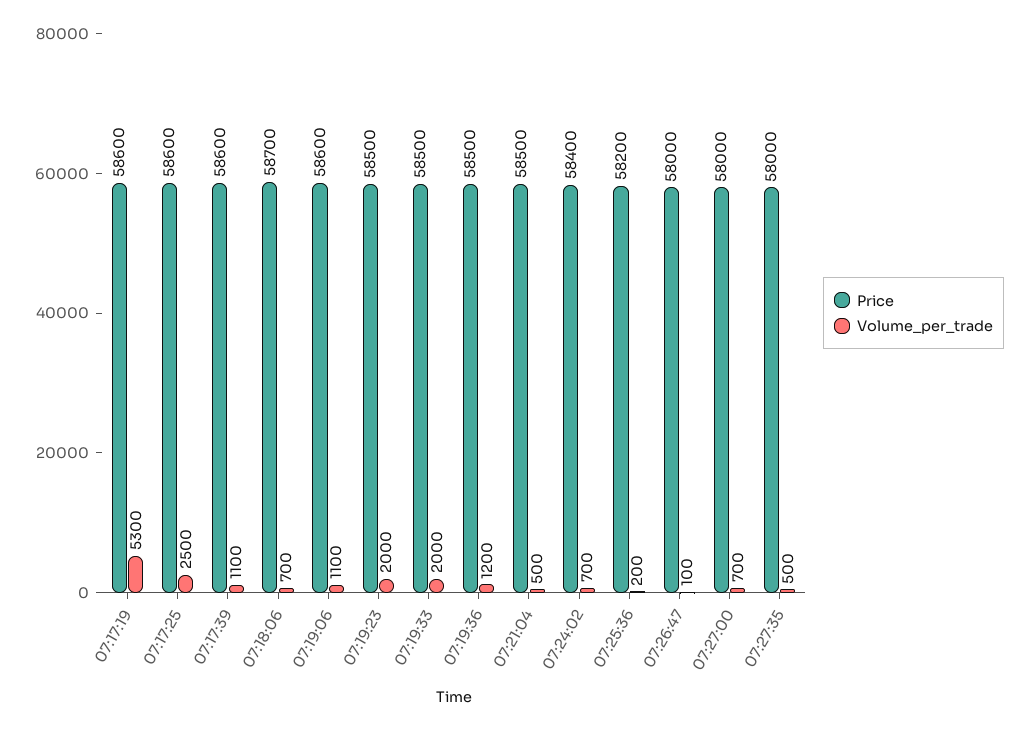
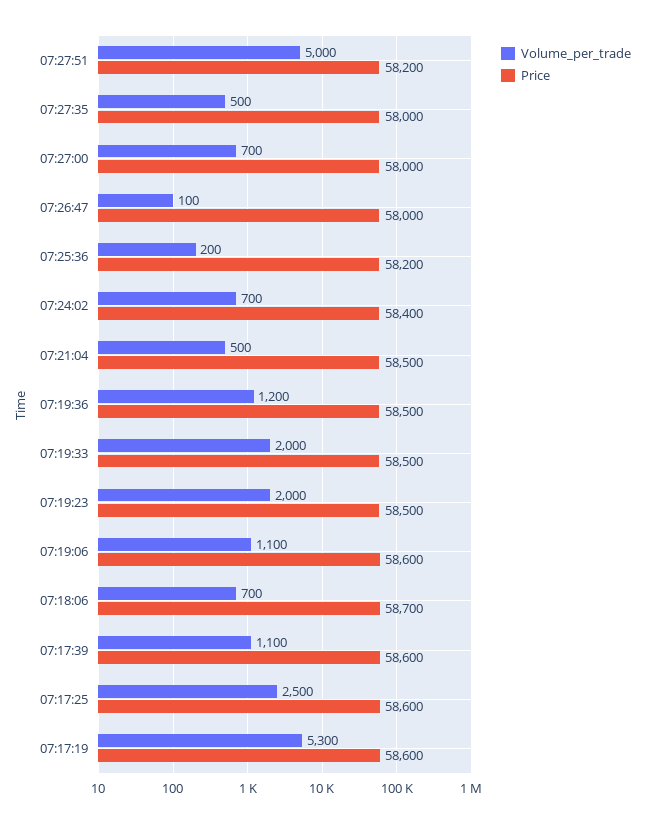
Volume_per_trade, 07:27:51: none -> 5000
Price, 07:27:51: none -> 58200

